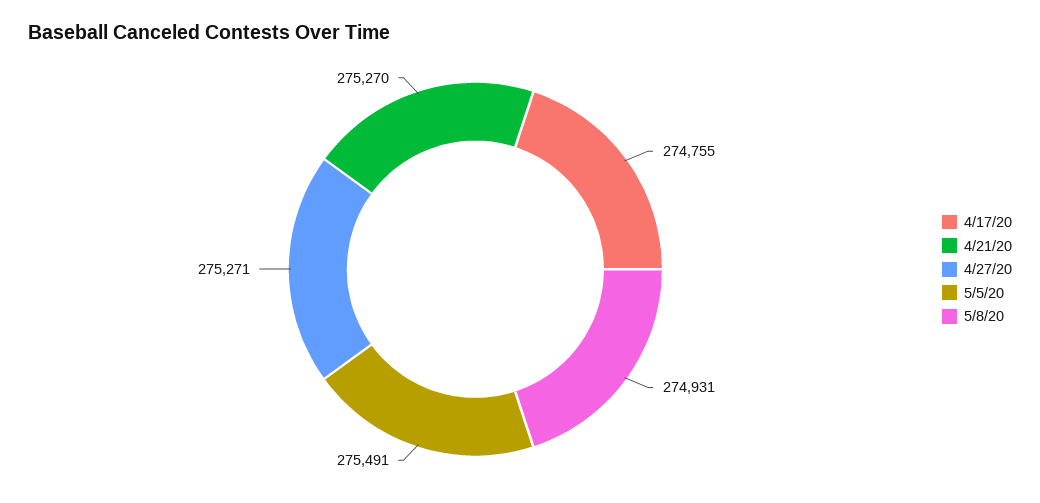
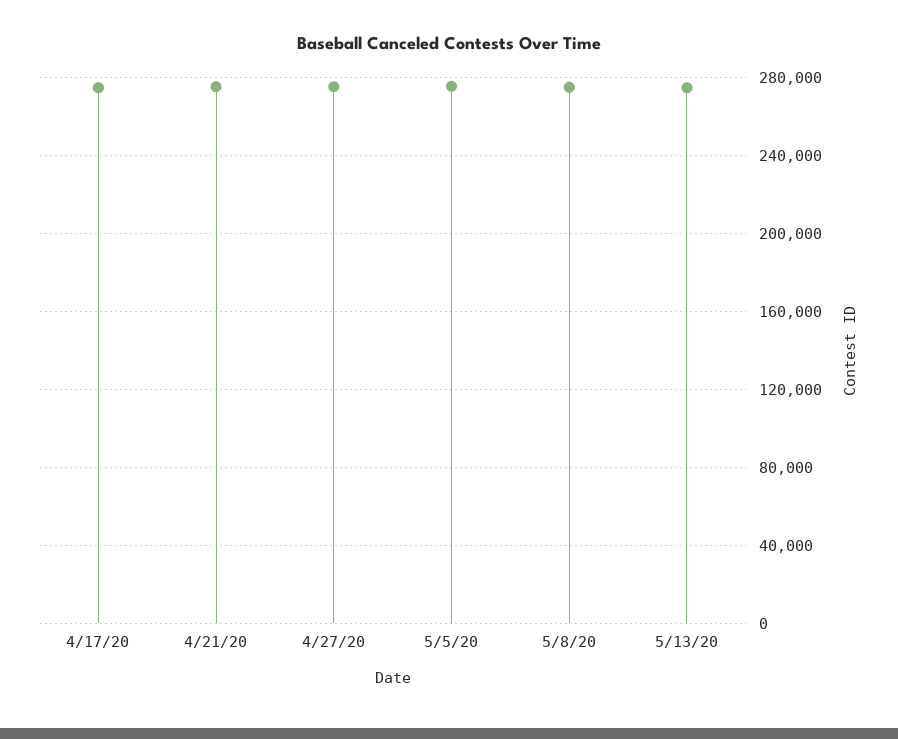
5/13/20: none -> 275000

